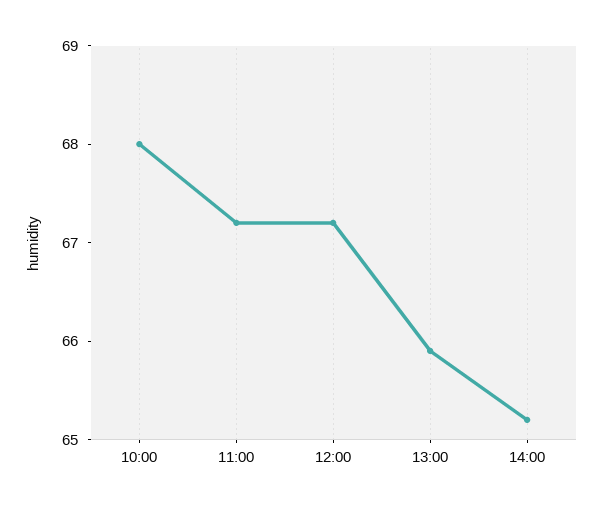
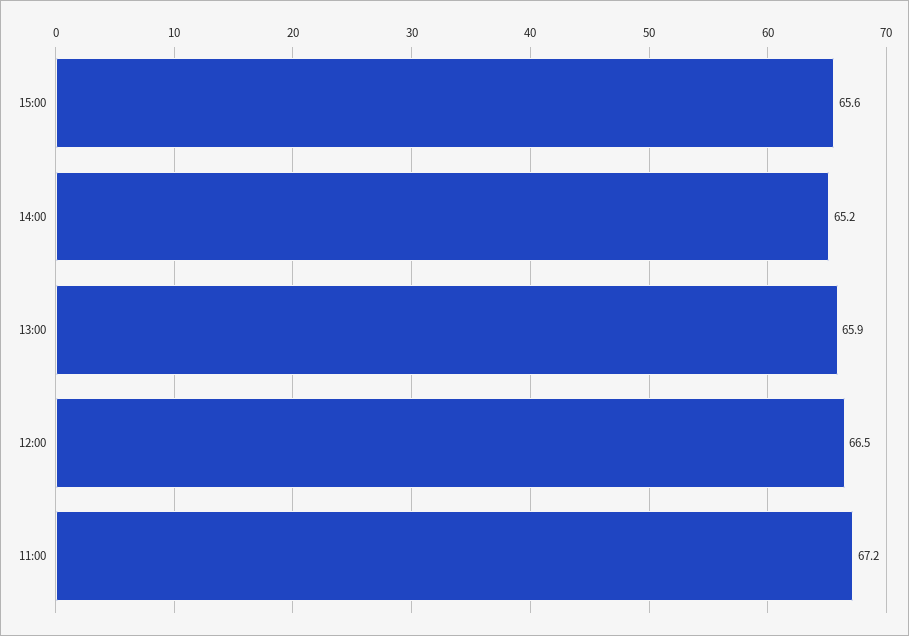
10:00: 68 -> none
12:00: 67.2 -> 66.5
15:00: none -> 65.6

